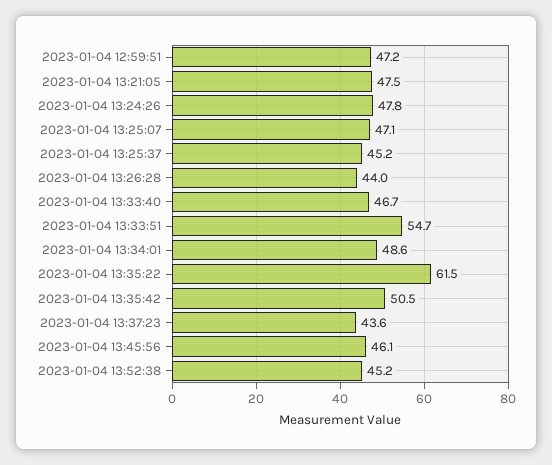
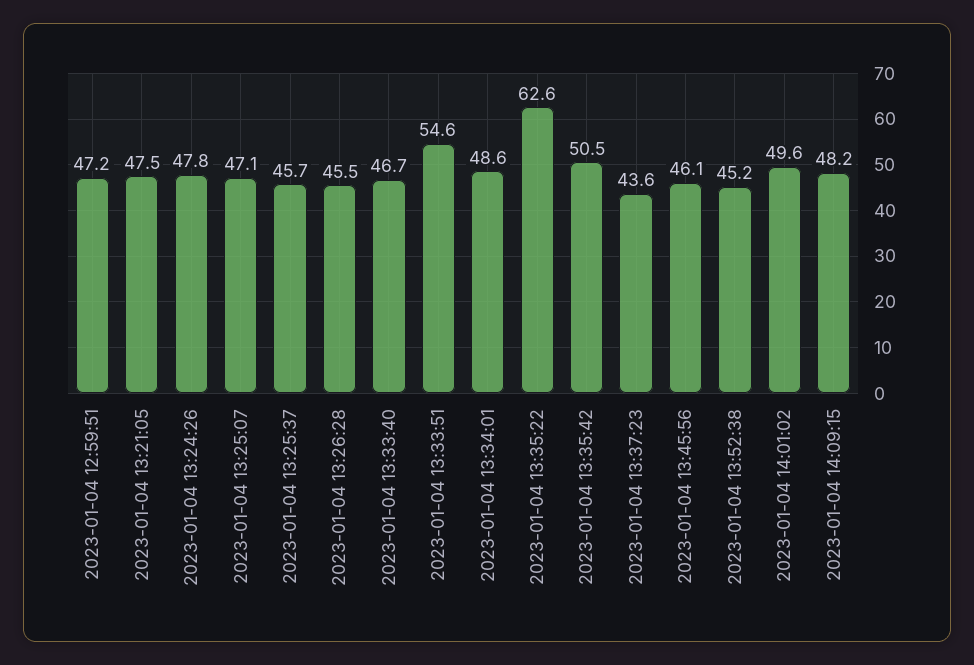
2023-01-04 13:25:37: 45.2 -> 45.7
2023-01-04 13:26:28: 44 -> 45.5
2023-01-04 13:33:51: 54.7 -> 54.6
2023-01-04 13:35:22: 61.5 -> 62.6
2023-01-04 14:01:02: none -> 49.6
2023-01-04 14:09:15: none -> 48.2

